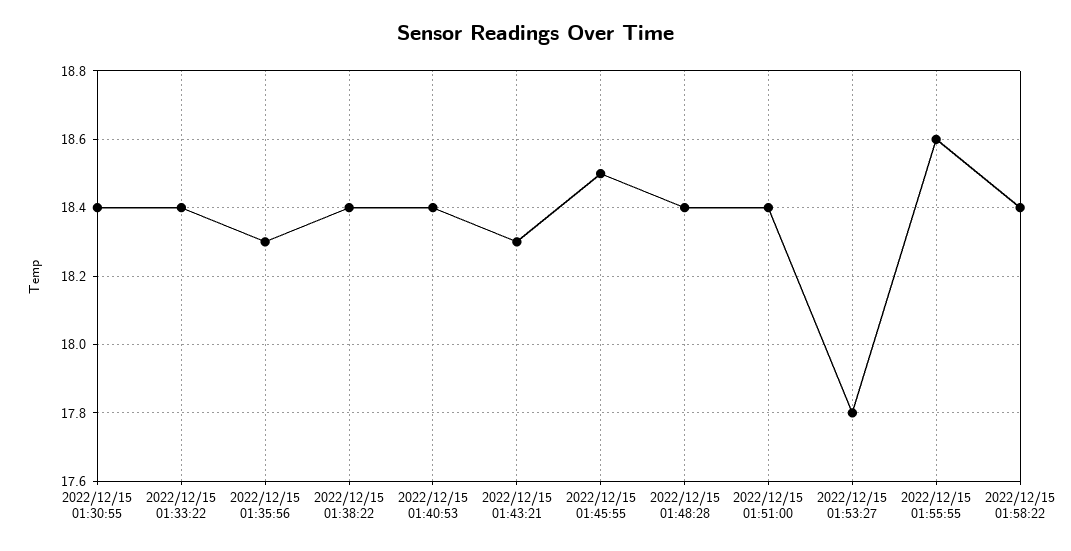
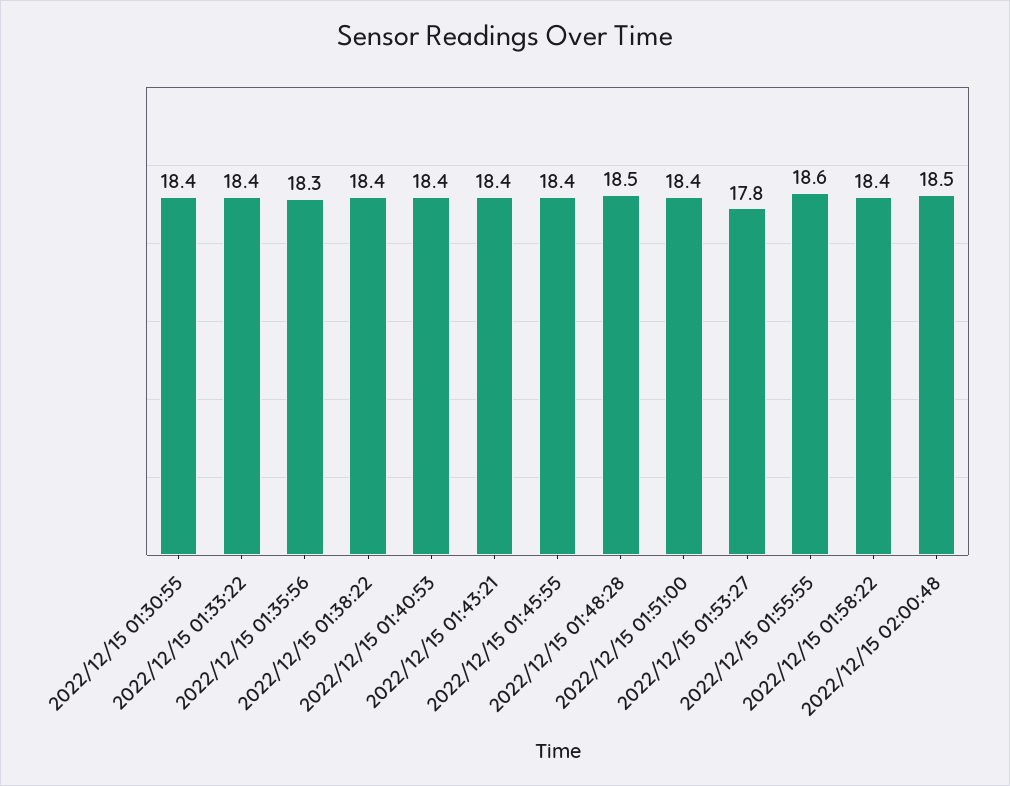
2022/12/15 01:43:21: 18.3 -> 18.4
2022/12/15 01:45:55: 18.5 -> 18.4
2022/12/15 01:48:28: 18.4 -> 18.5
2022/12/15 02:00:48: none -> 18.5

